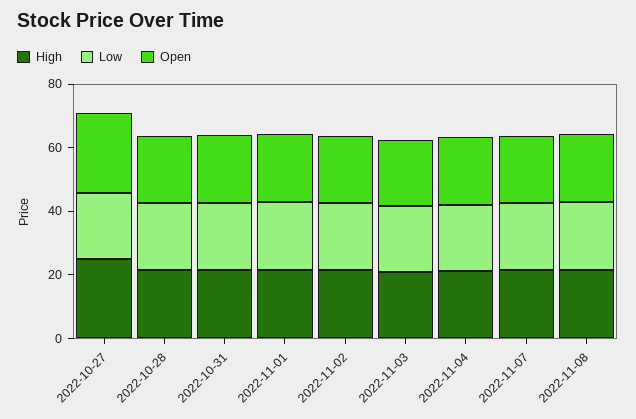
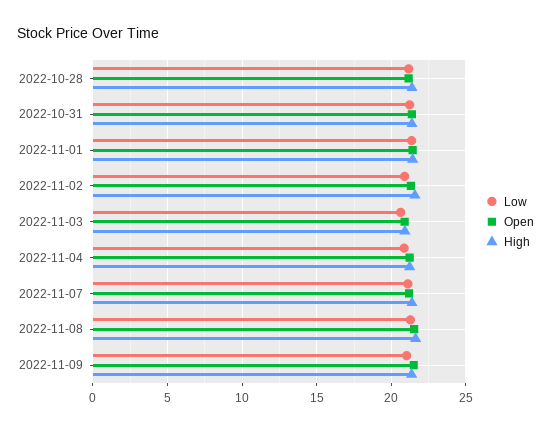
High, 2022-10-27: 25 -> none
Low, 2022-10-27: 20 -> none
Open, 2022-10-27: 25 -> none
Low, 2022-11-09: none -> 21
Open, 2022-11-09: none -> 21.5
High, 2022-11-09: none -> 21.5

